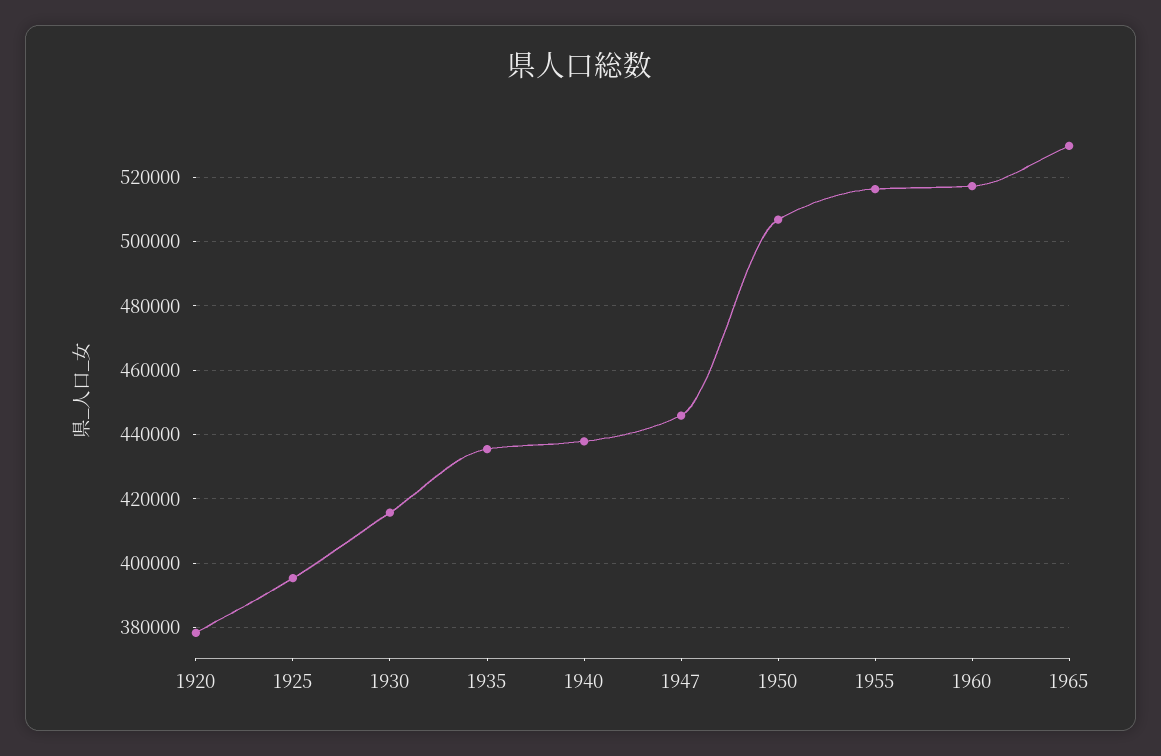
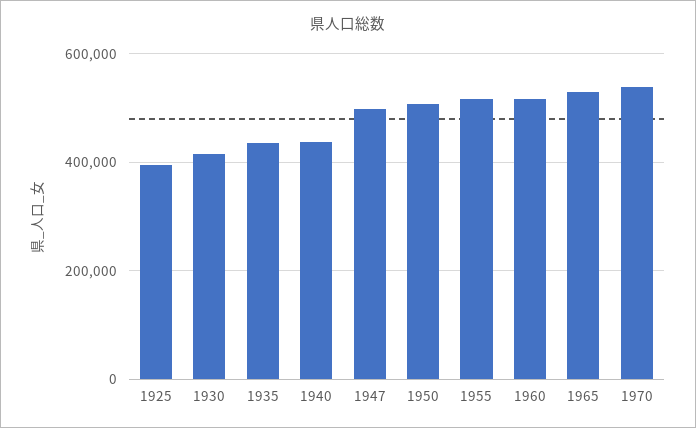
1920: 378000 -> none
1947: 446000 -> 500000
1970: none -> 540000

